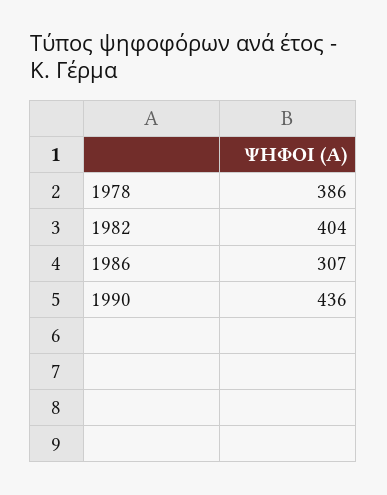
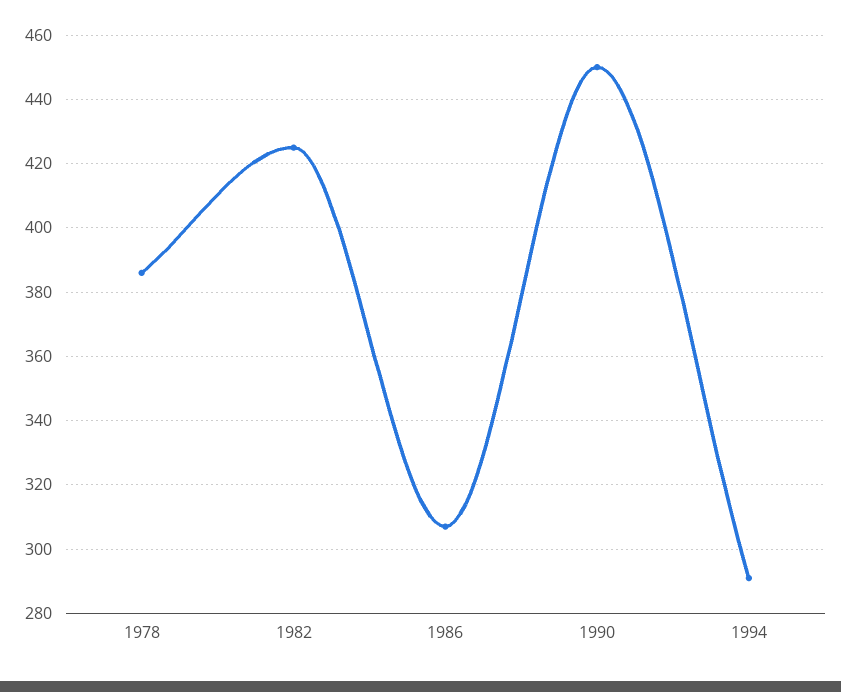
1982: 404 -> 425
1990: 436 -> 450
1994: none -> 290

